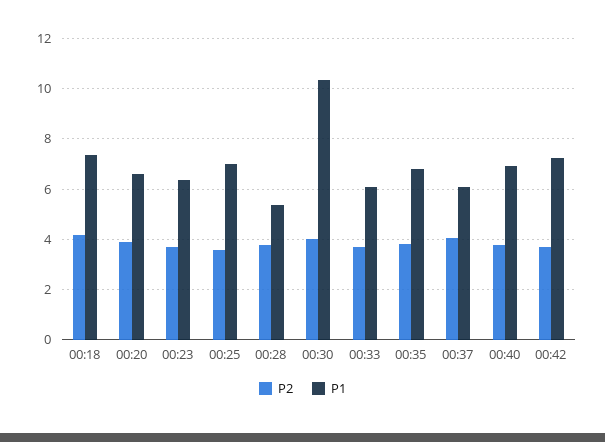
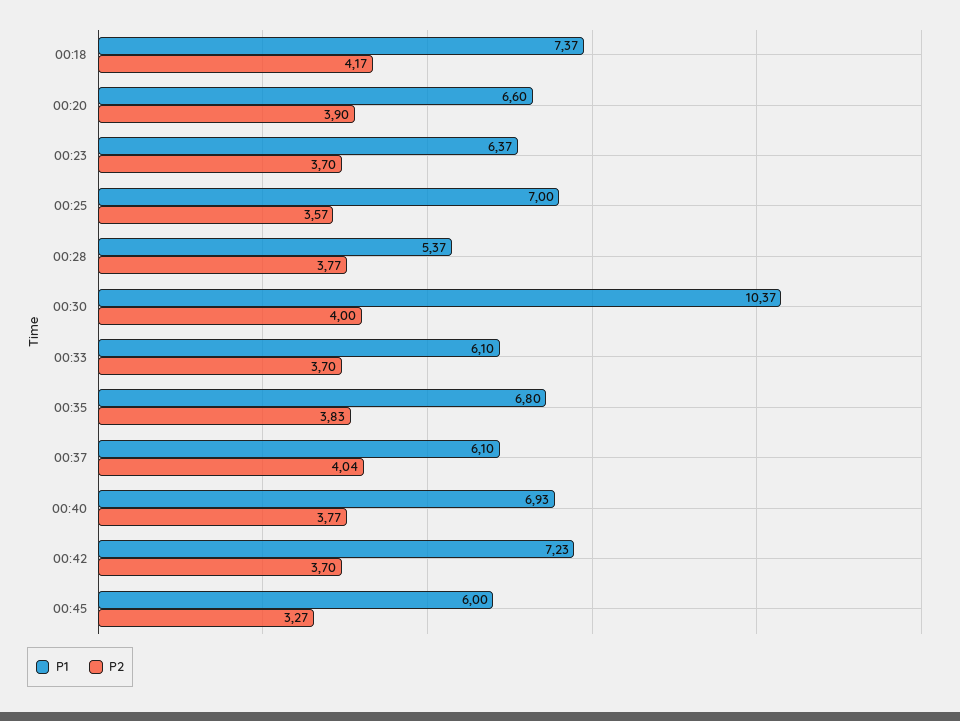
P1, 00:45: none -> 6
P2, 00:45: none -> 3.27

